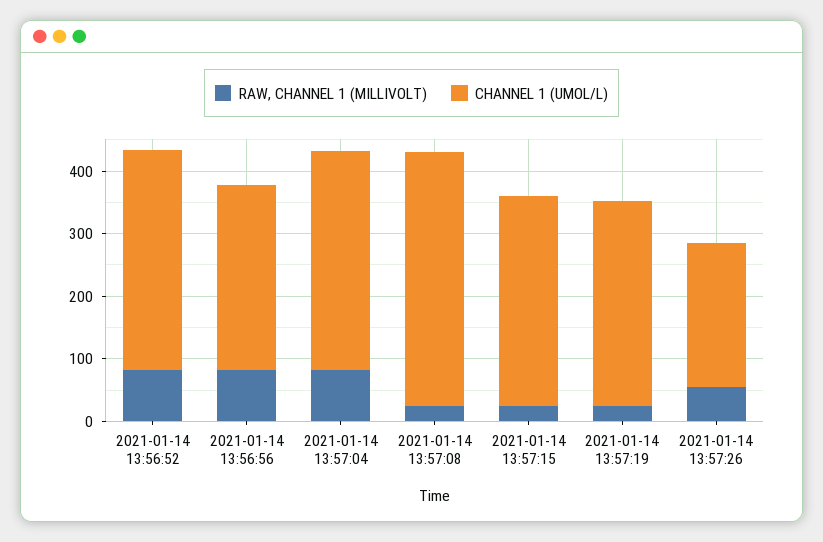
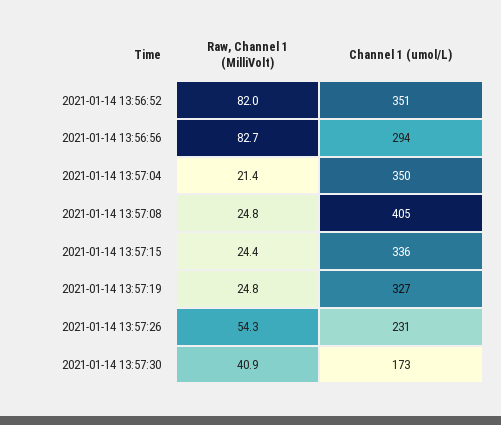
RAW, CHANNEL 1 (MILLIVOLT), 2021-01-14 13:57:04: 80 -> 21.4
RAW, CHANNEL 1 (MILLIVOLT), 2021-01-14 13:57:30: none -> 40.9
CHANNEL 1 (UMOL/L), 2021-01-14 13:57:30: none -> 173

